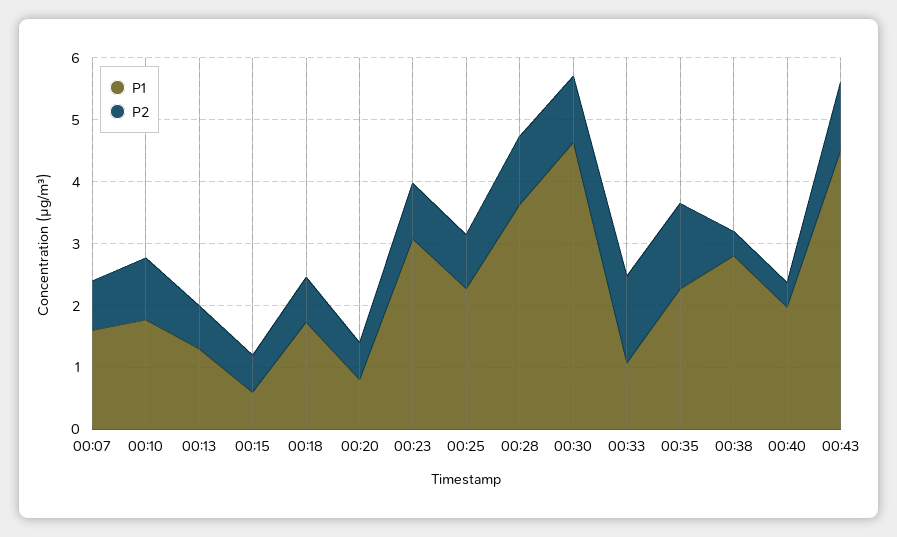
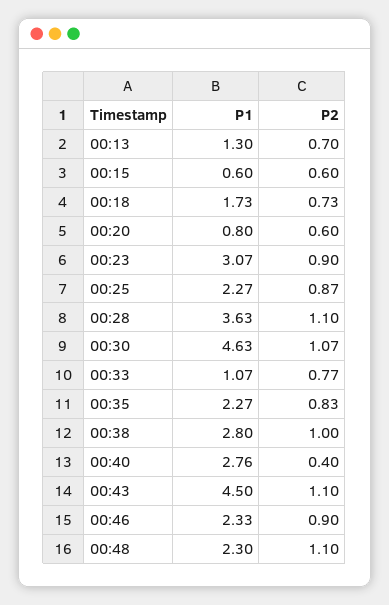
P1, 00:07: 1.6 -> none
P2, 00:07: 0.8 -> none
P1, 00:10: 1.8 -> none
P2, 00:10: 1 -> none
P2, 00:33: 1.4 -> 0.77
P2, 00:35: 1.4 -> 0.83
P2, 00:38: 0.4 -> 1
P1, 00:40: 2 -> 2.76
P1, 00:46: none -> 2.33
P2, 00:46: none -> 0.9
P1, 00:48: none -> 2.3
P2, 00:48: none -> 1.1

